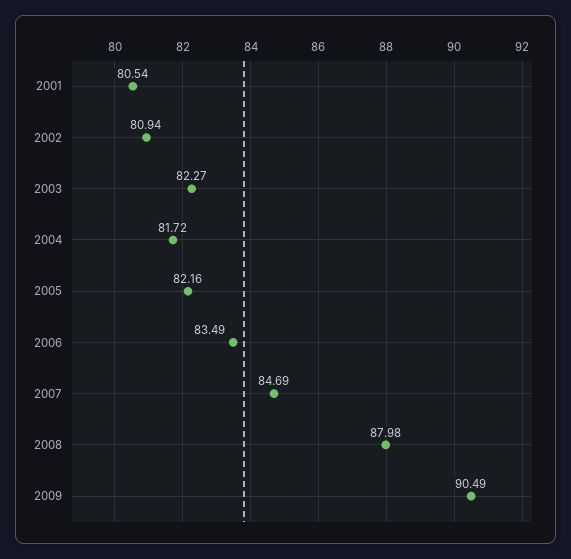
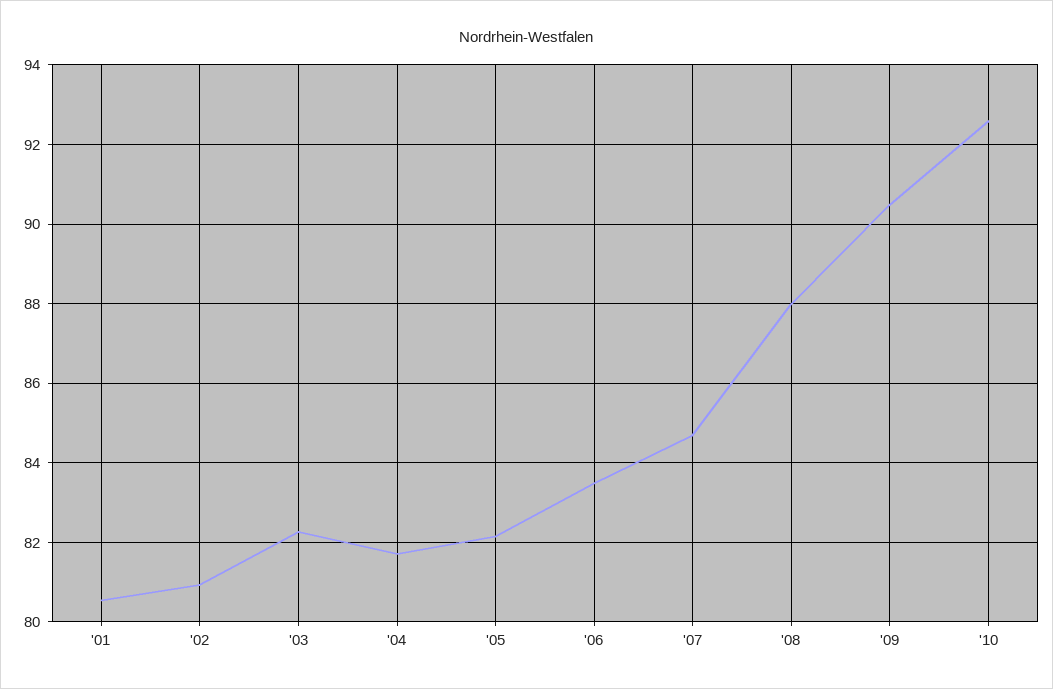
'10: none -> 92.6

